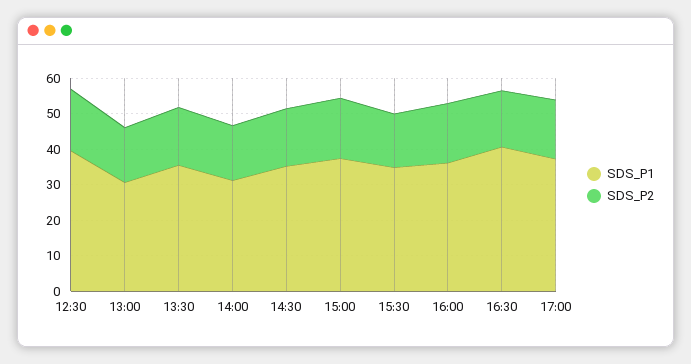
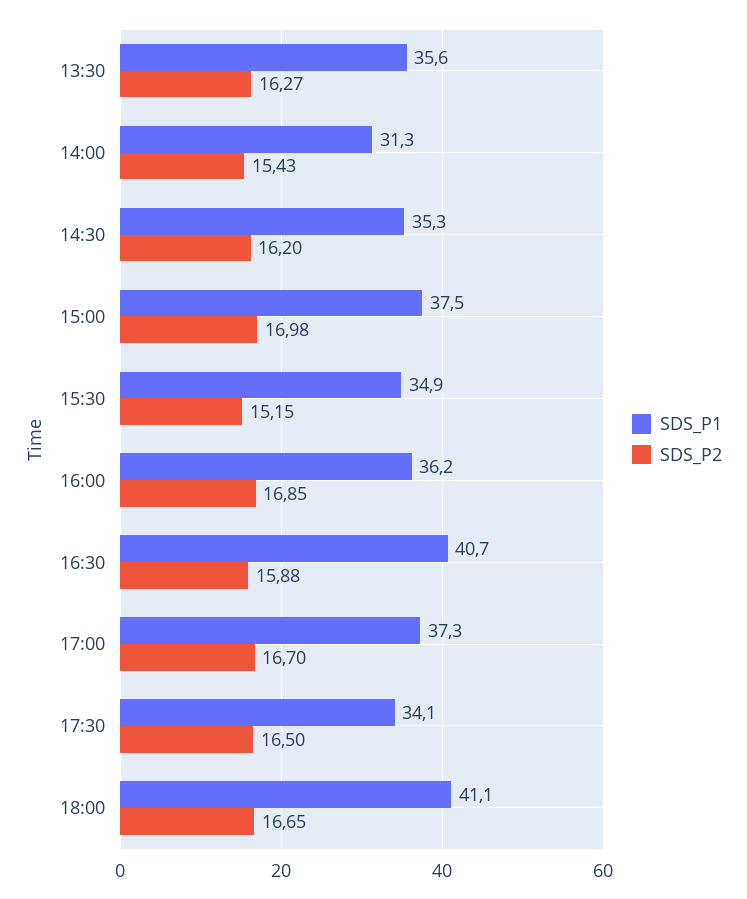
SDS_P1, 12:30: 40 -> none
SDS_P2, 12:30: 17.5 -> none
SDS_P1, 13:00: 30 -> none
SDS_P2, 13:00: 15 -> none
SDS_P1, 17:30: none -> 34.1
SDS_P2, 17:30: none -> 16.5
SDS_P1, 18:00: none -> 41.1
SDS_P2, 18:00: none -> 16.65

